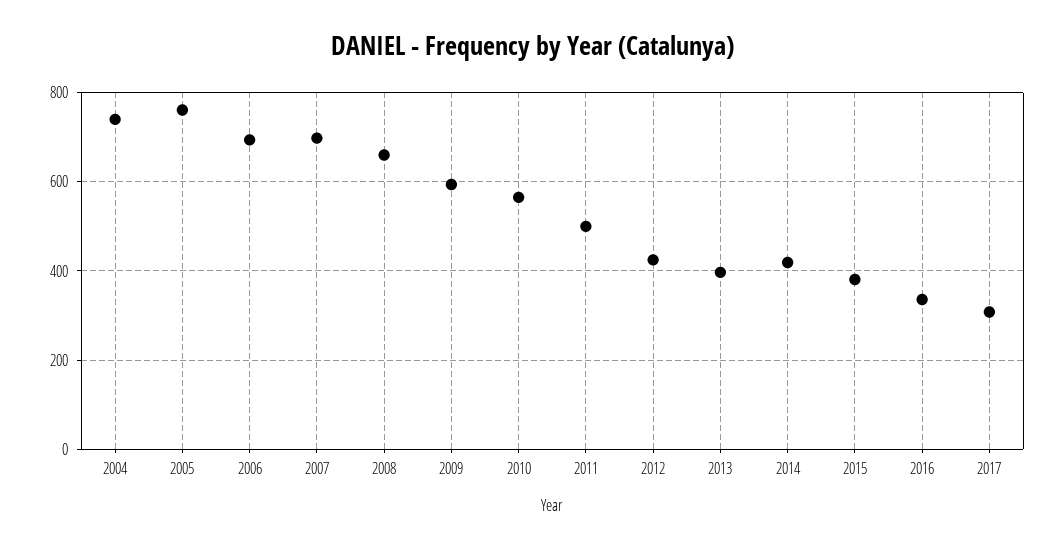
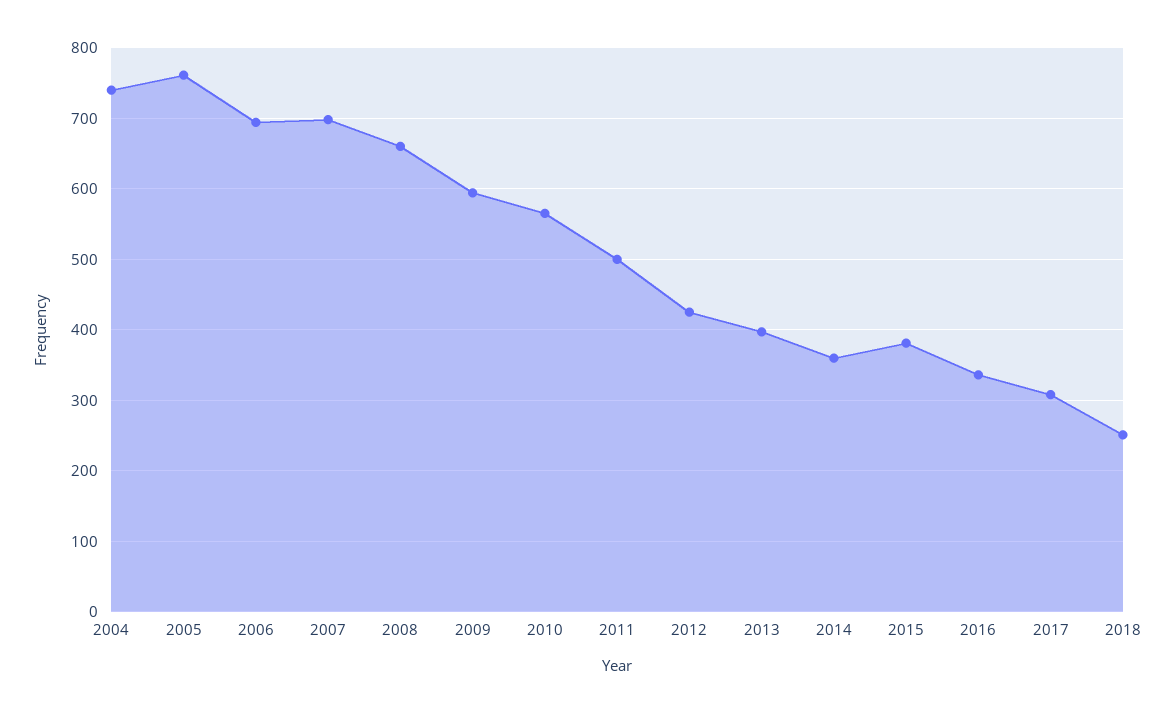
2014: 420 -> 360
2018: none -> 250

